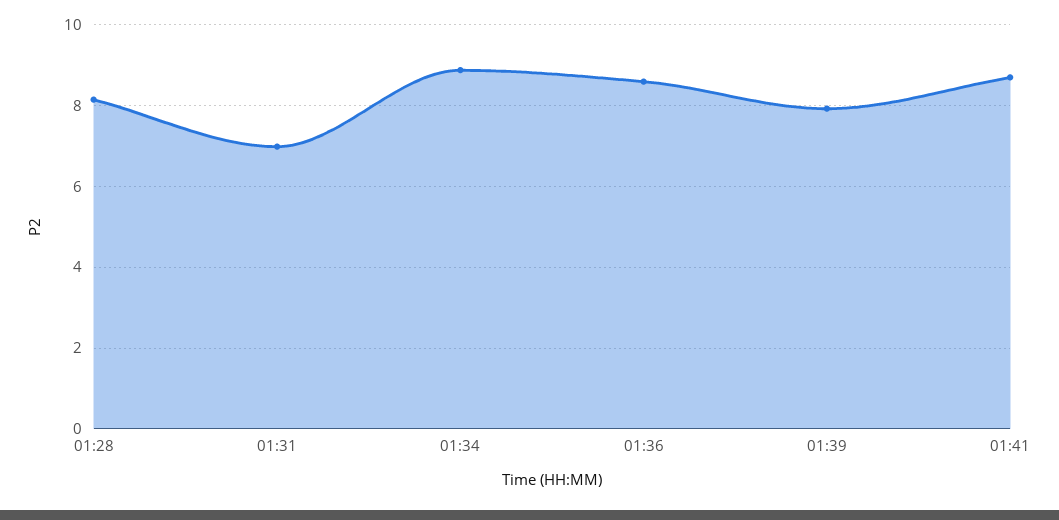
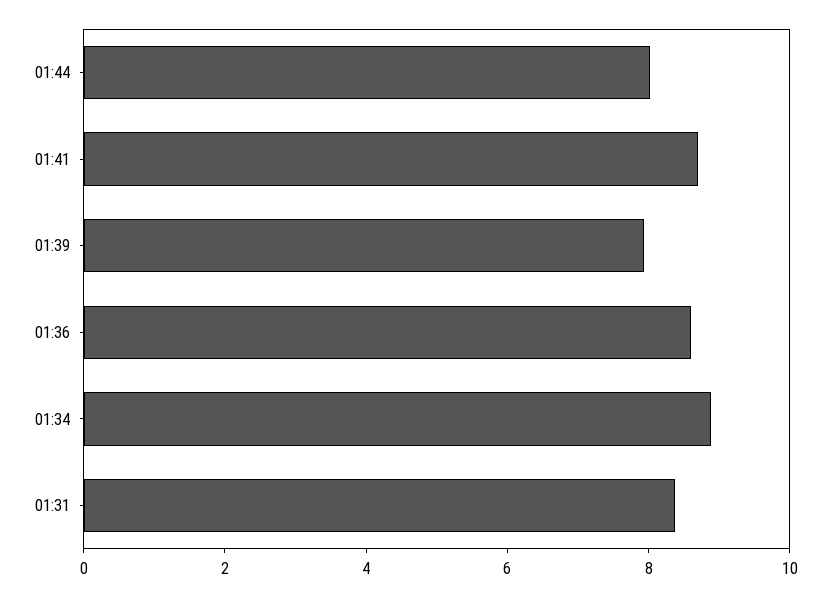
01:28: 8.2 -> none
01:31: 7 -> 8.5
01:44: none -> 8

